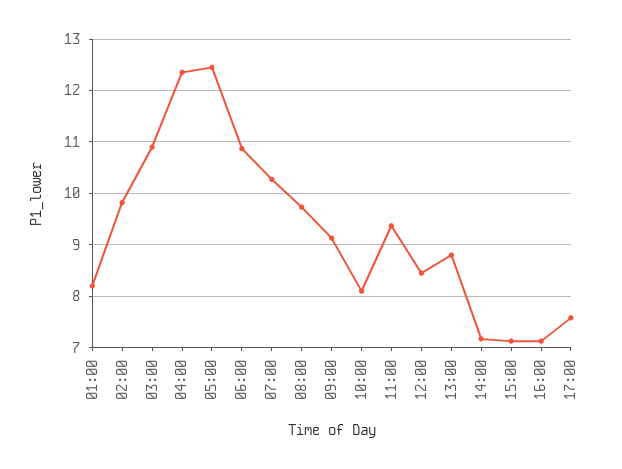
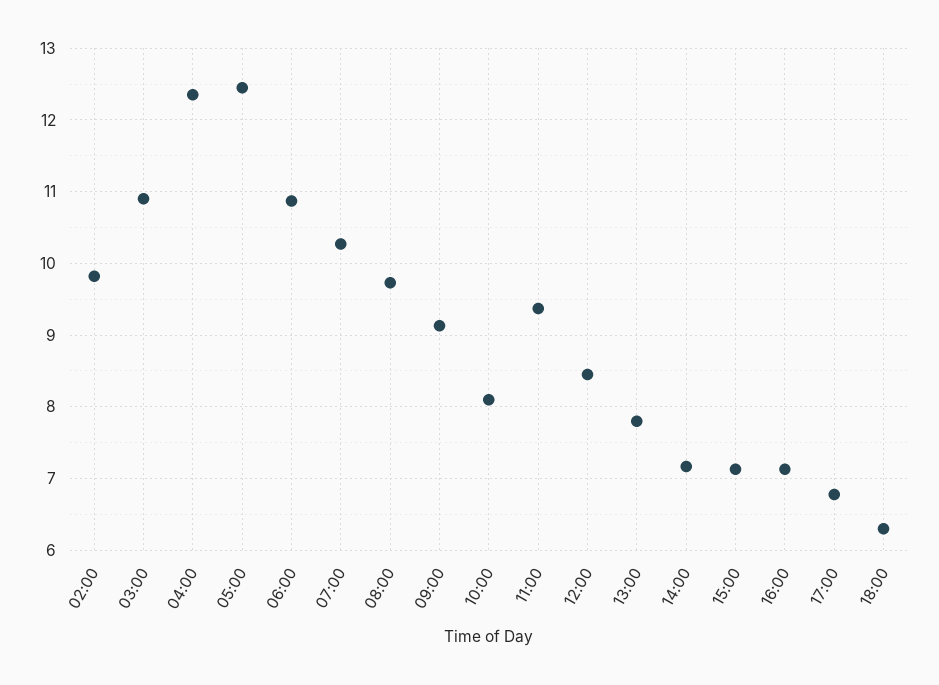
01:00: 8.2 -> none
13:00: 8.8 -> 7.8
17:00: 7.6 -> 6.8
18:00: none -> 6.3

